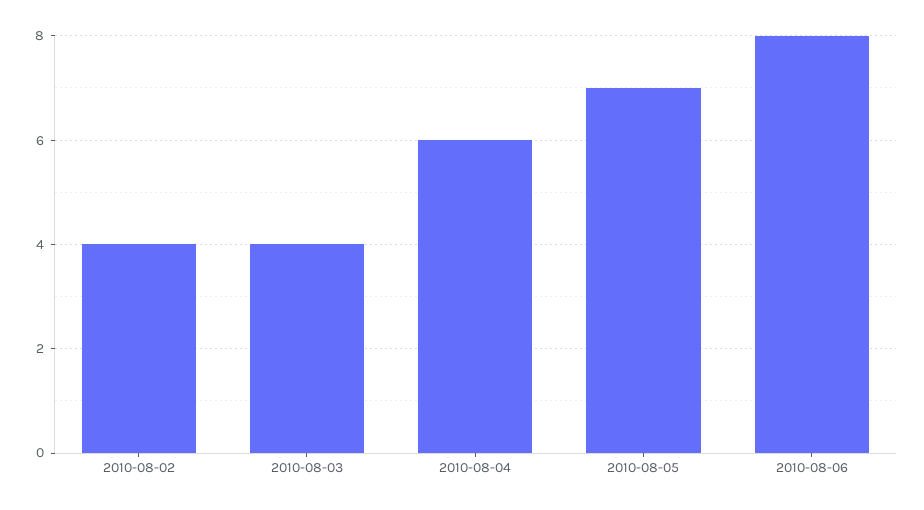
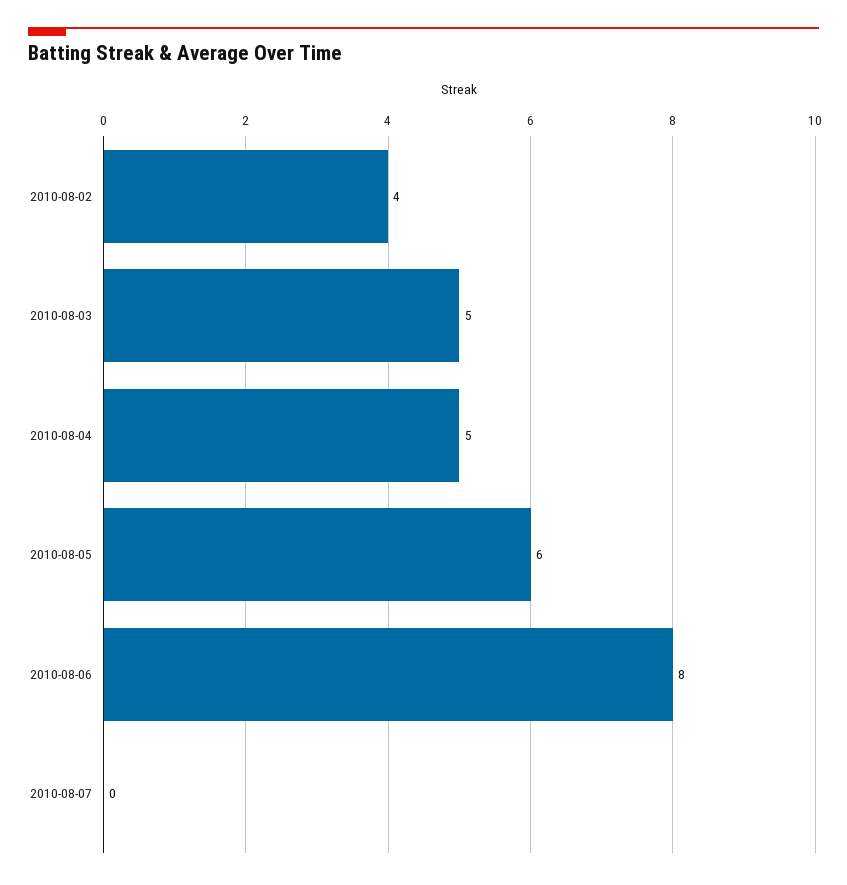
2010-08-03: 4 -> 5
2010-08-04: 6 -> 5
2010-08-05: 7 -> 6
2010-08-07: none -> 0

